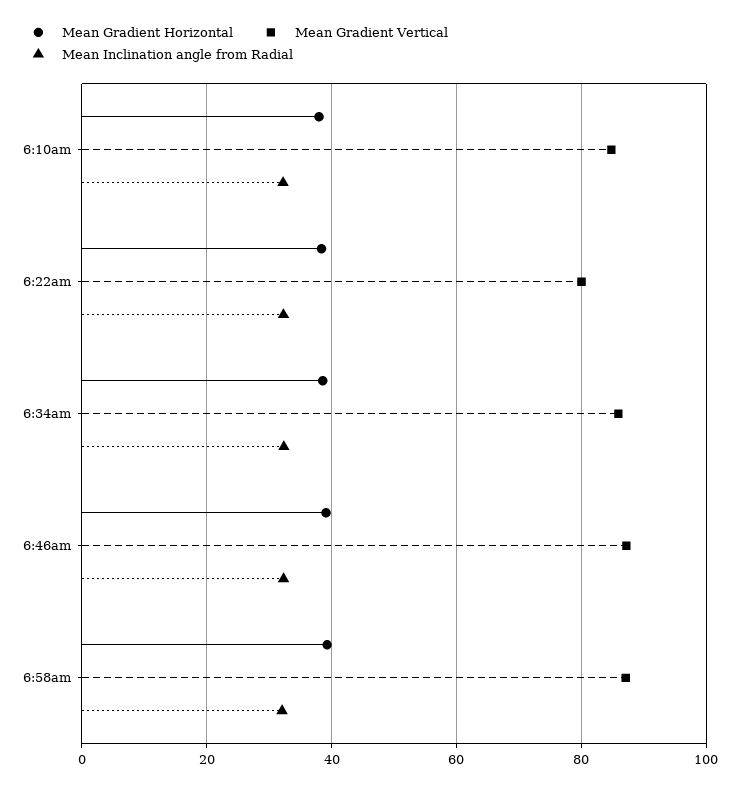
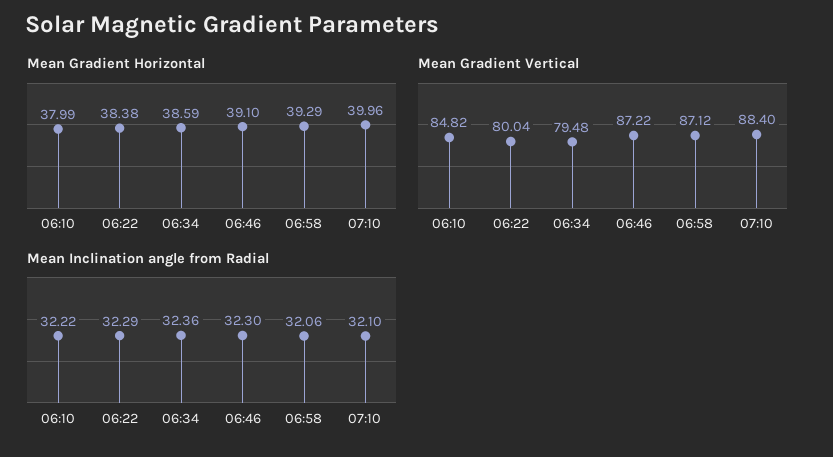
Mean Gradient Vertical, 6:34am: 86 -> 79.48
Mean Gradient Horizontal, 07:10: none -> 39.96
Mean Gradient Vertical, 07:10: none -> 88.4
Mean Inclination angle from Radial, 07:10: none -> 32.1

